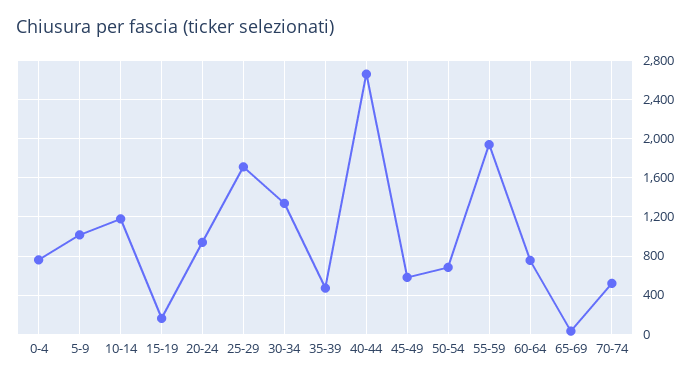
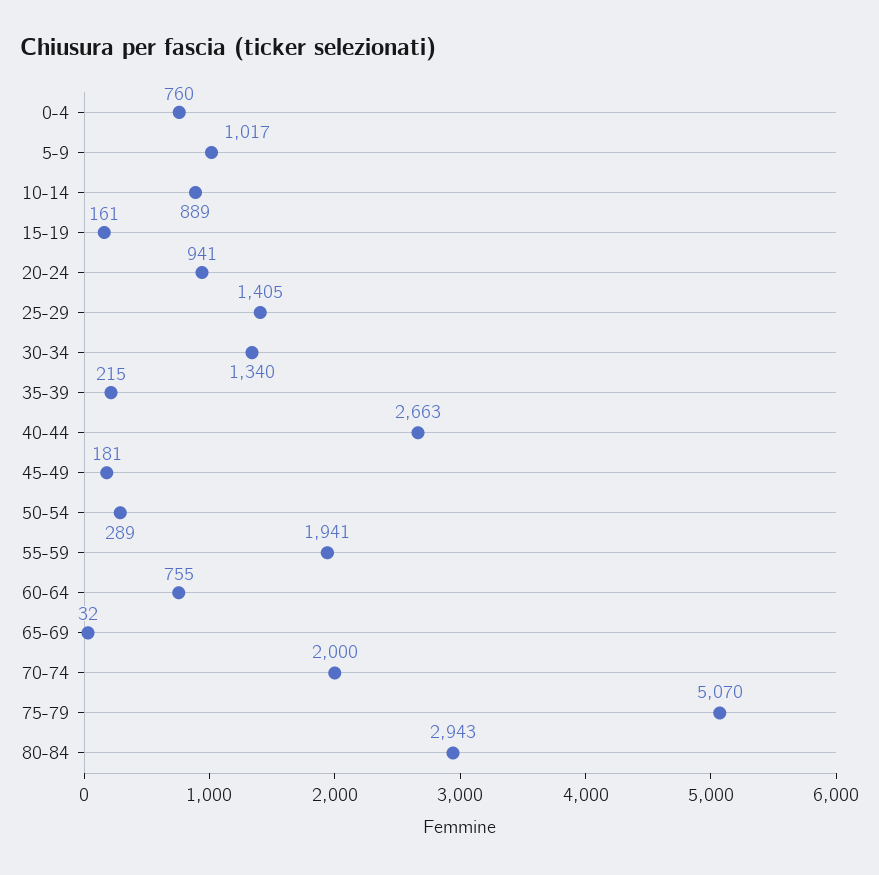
10-14: 1200 -> 889
25-29: 1700 -> 1405
35-39: 500 -> 215
45-49: 600 -> 181
50-54: 700 -> 289
70-74: 500 -> 2000
75-79: none -> 5070
80-84: none -> 2943

